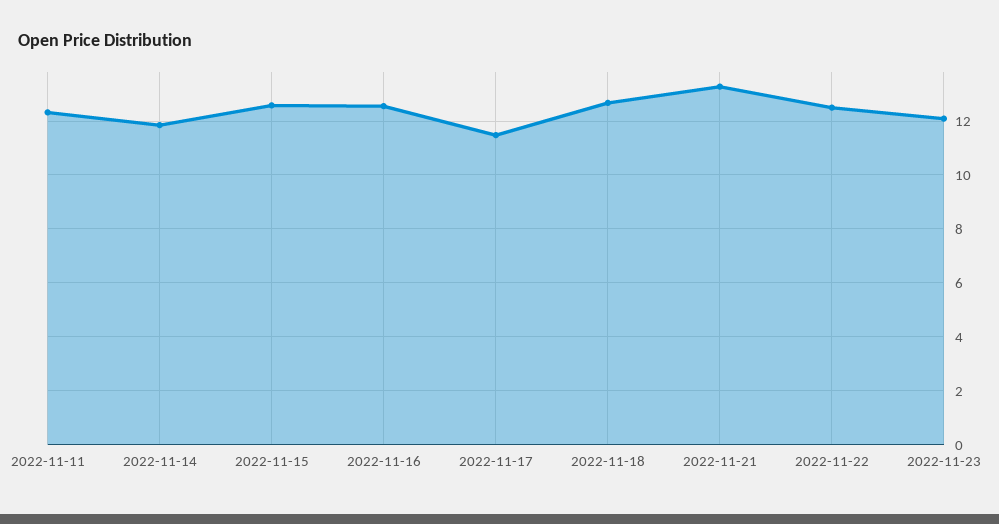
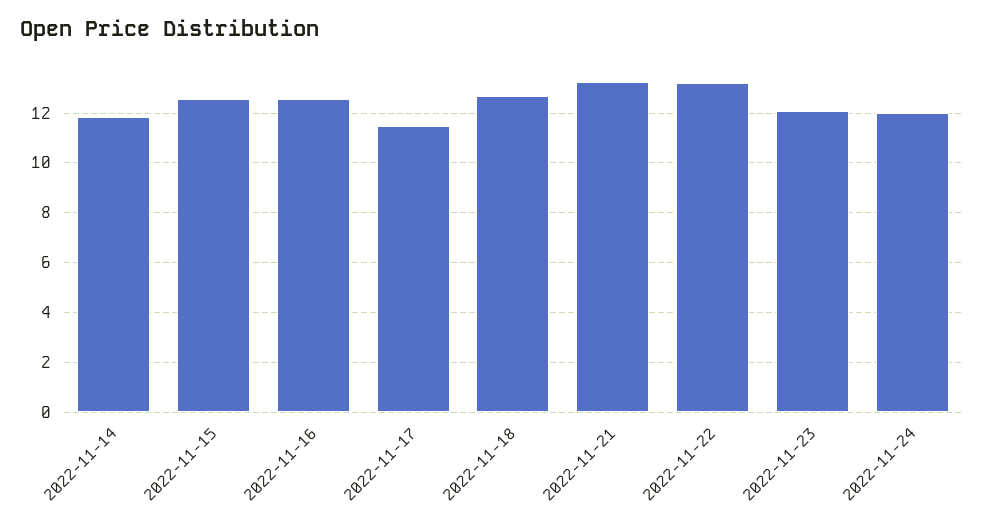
2022-11-11: 12.25 -> none
2022-11-22: 12.5 -> 13.25
2022-11-24: none -> 12

